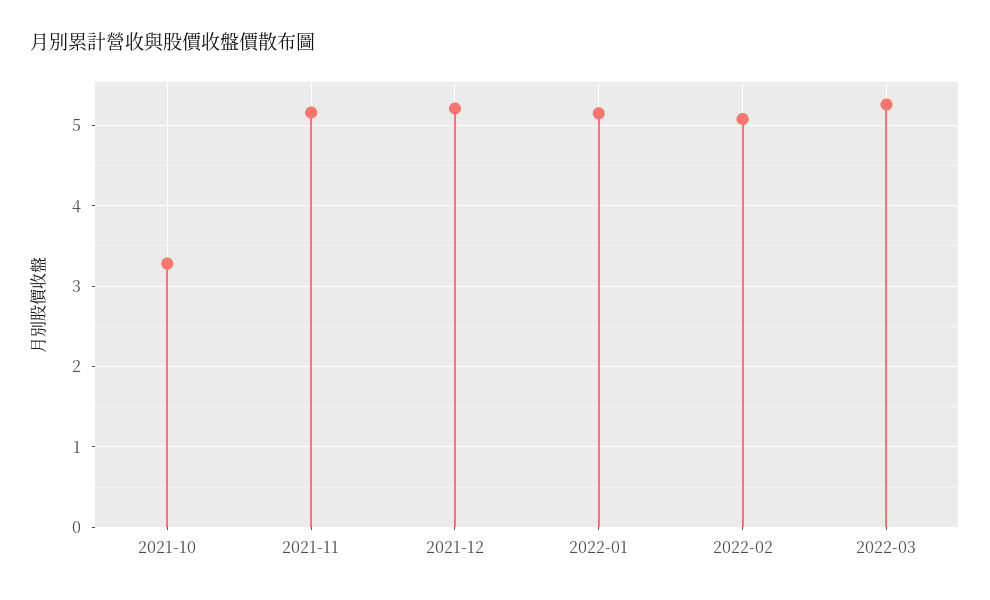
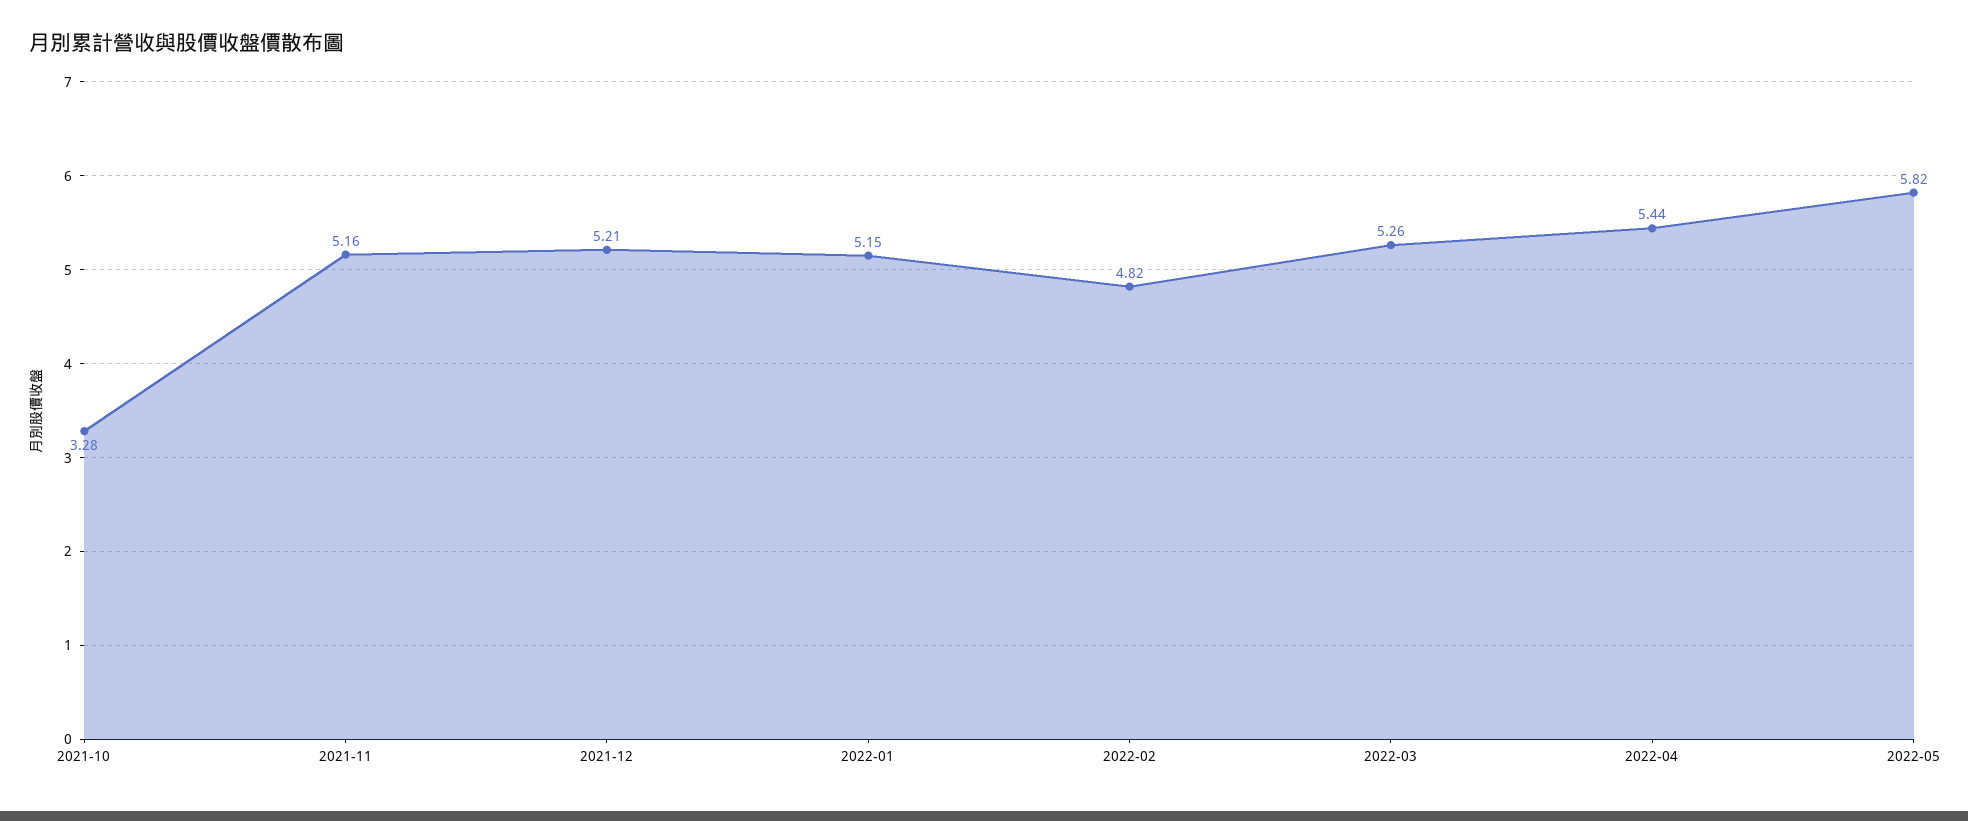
2022-02: 5.1 -> 4.82
2022-04: none -> 5.44
2022-05: none -> 5.82

